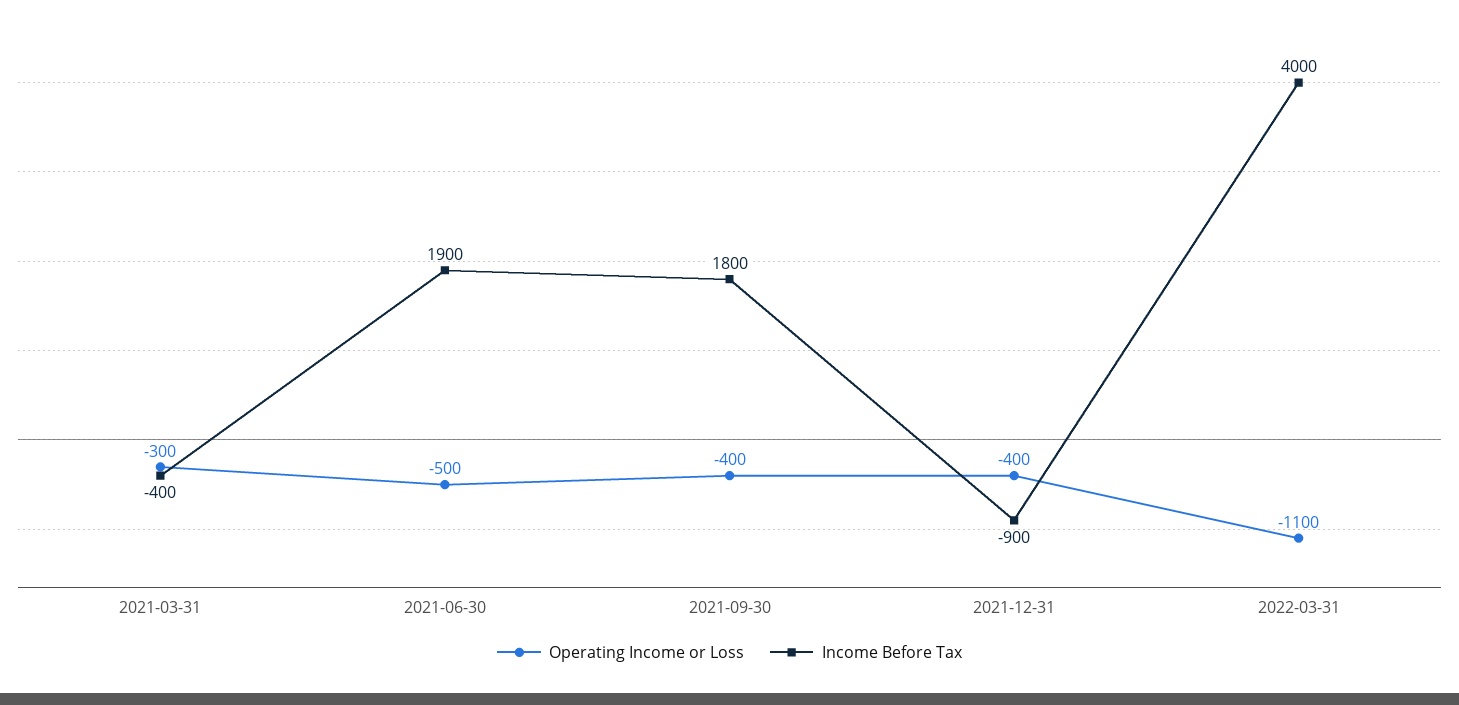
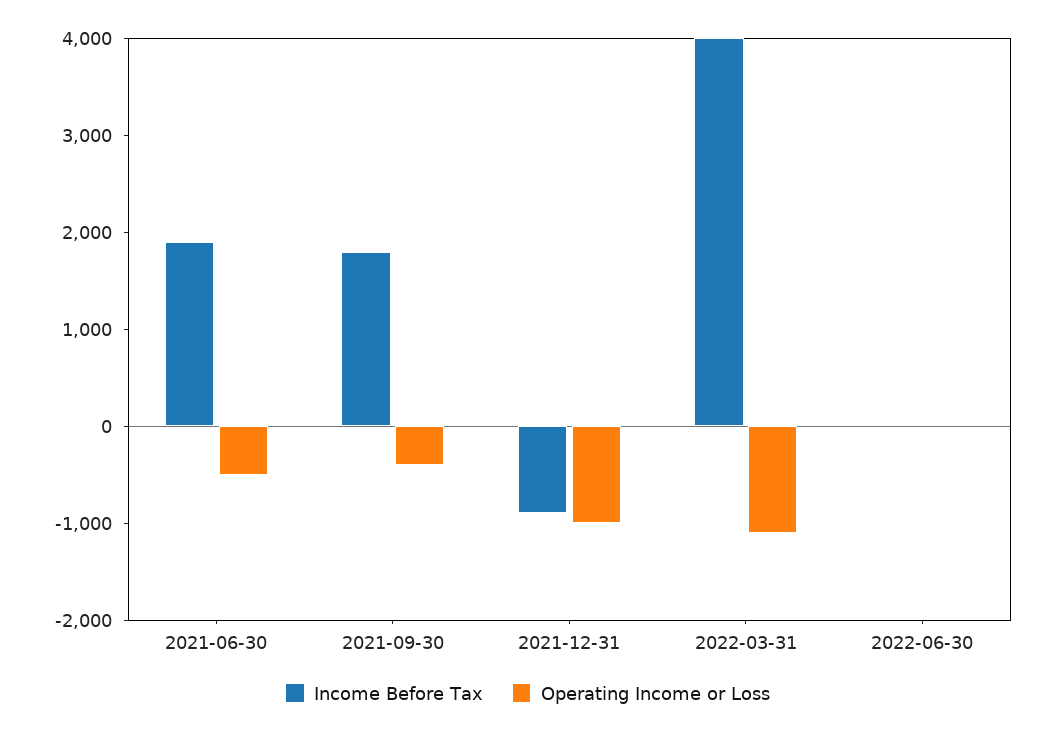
Operating Income or Loss, 2021-03-31: -300 -> none
Income Before Tax, 2021-03-31: -400 -> none
Operating Income or Loss, 2021-12-31: -400 -> -1000
Income Before Tax, 2022-06-30: none -> 0
Operating Income or Loss, 2022-06-30: none -> 0

